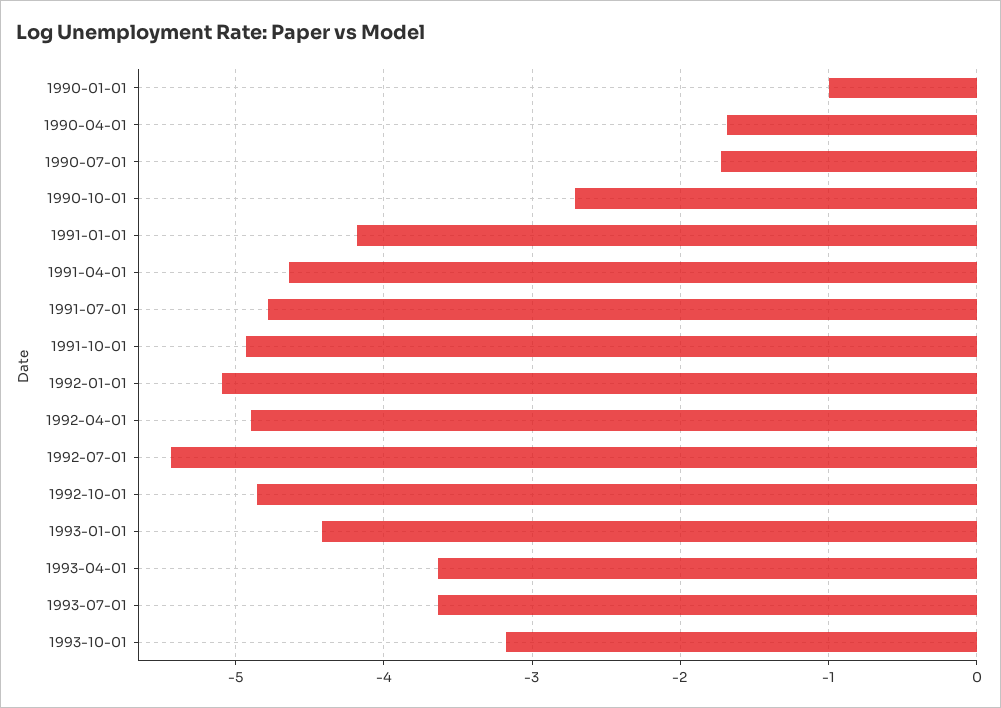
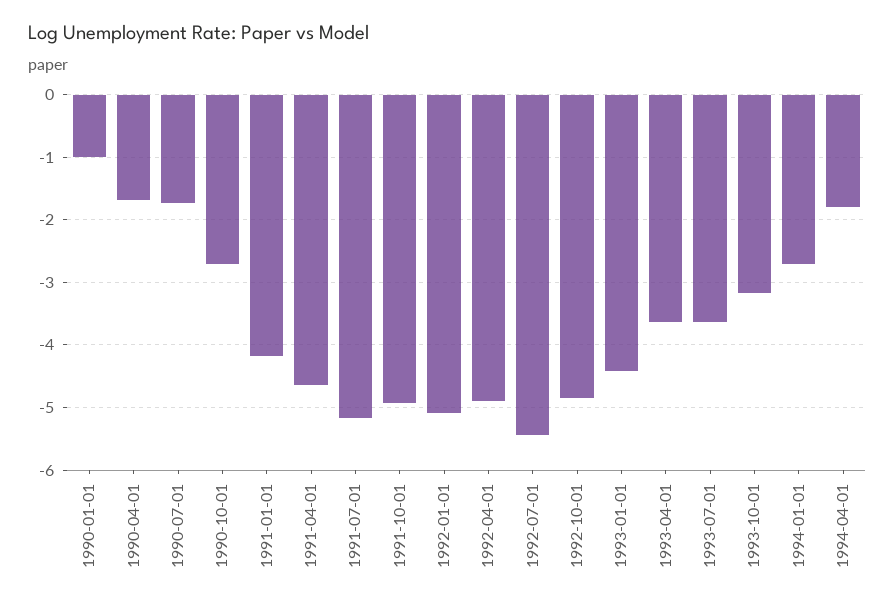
1991-07-01: -4.8 -> -5.2
1994-01-01: none -> -2.7
1994-04-01: none -> -1.8

